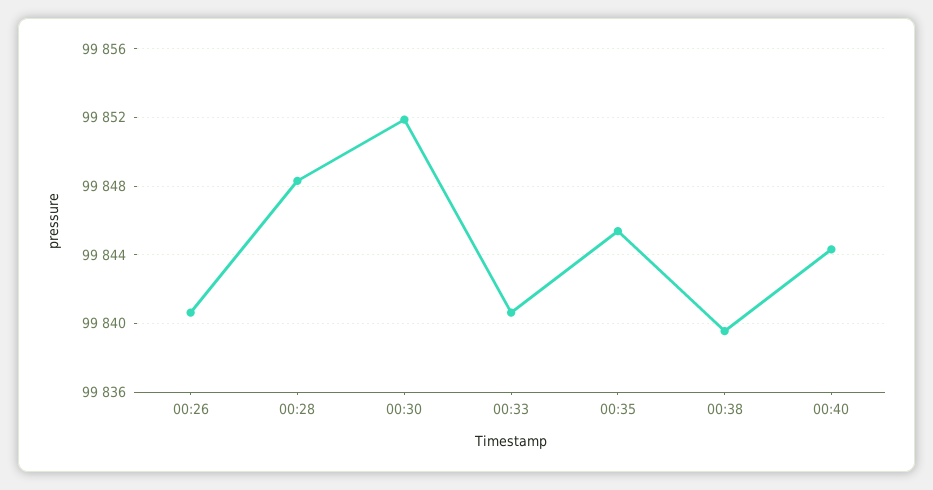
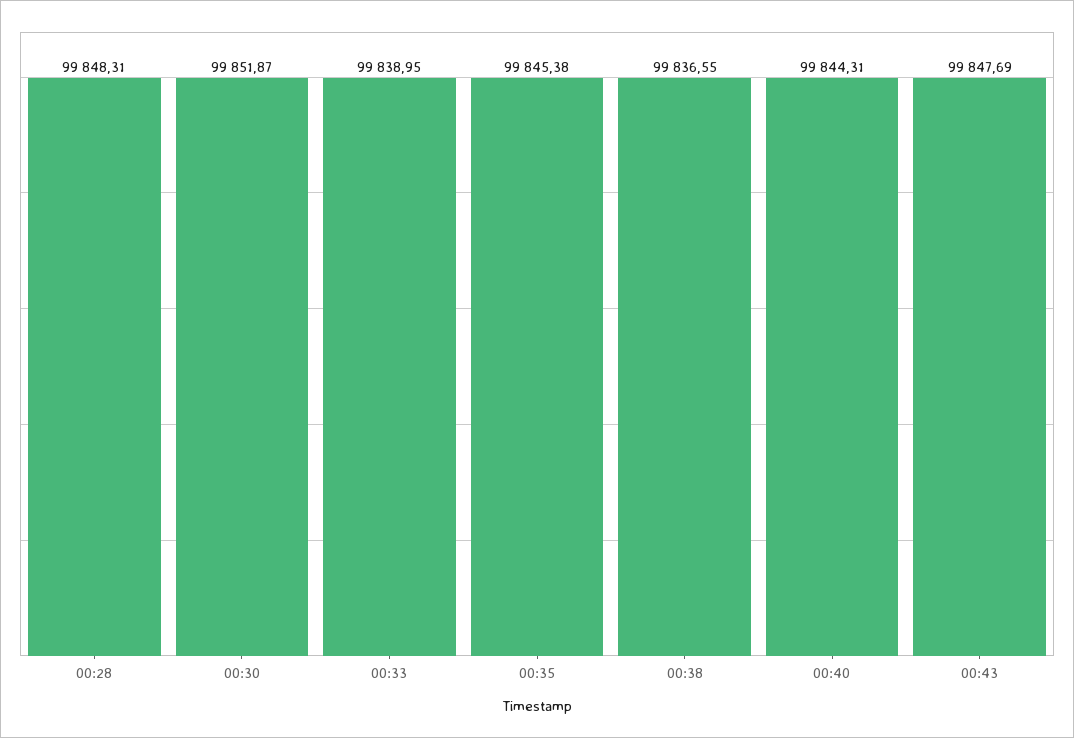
00:26: 99840.5 -> none
00:33: 99840.5 -> 99838.95
00:38: 99839.5 -> 99836.55
00:43: none -> 99847.69

